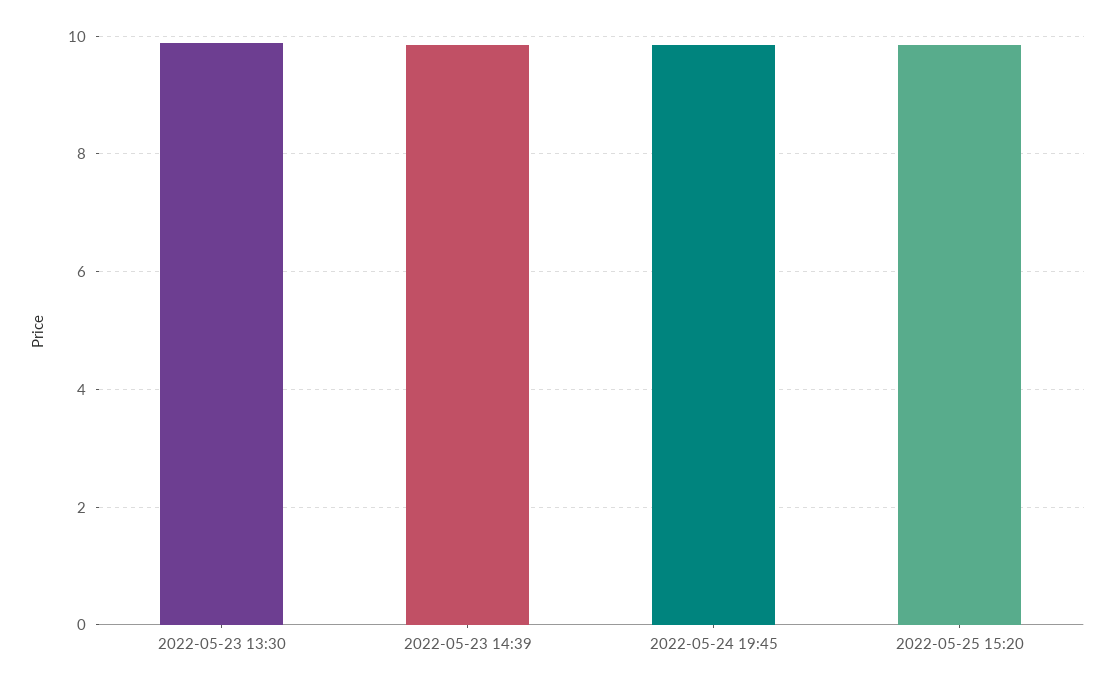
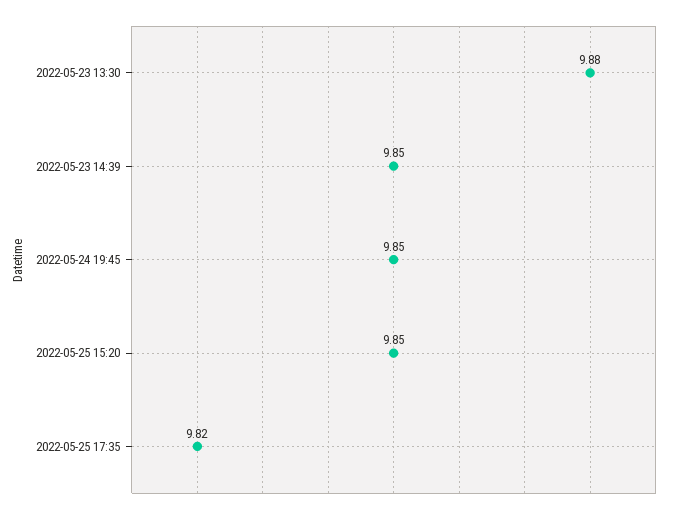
2022-05-25 17:35: none -> 9.82

